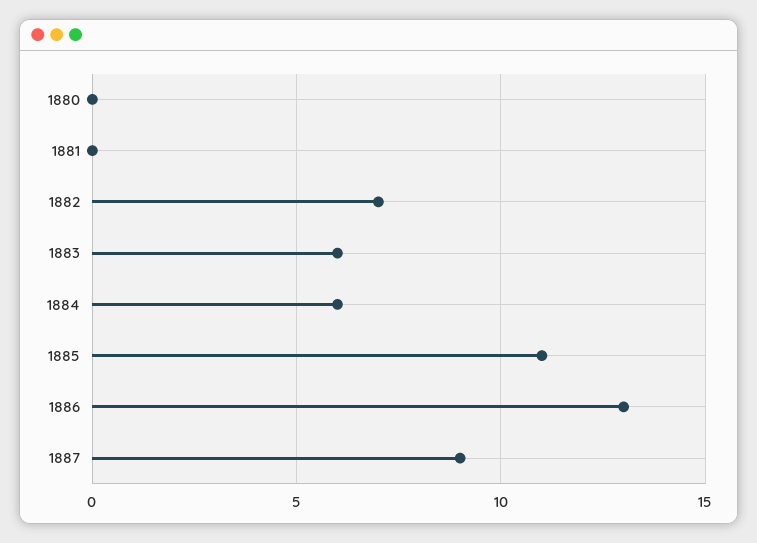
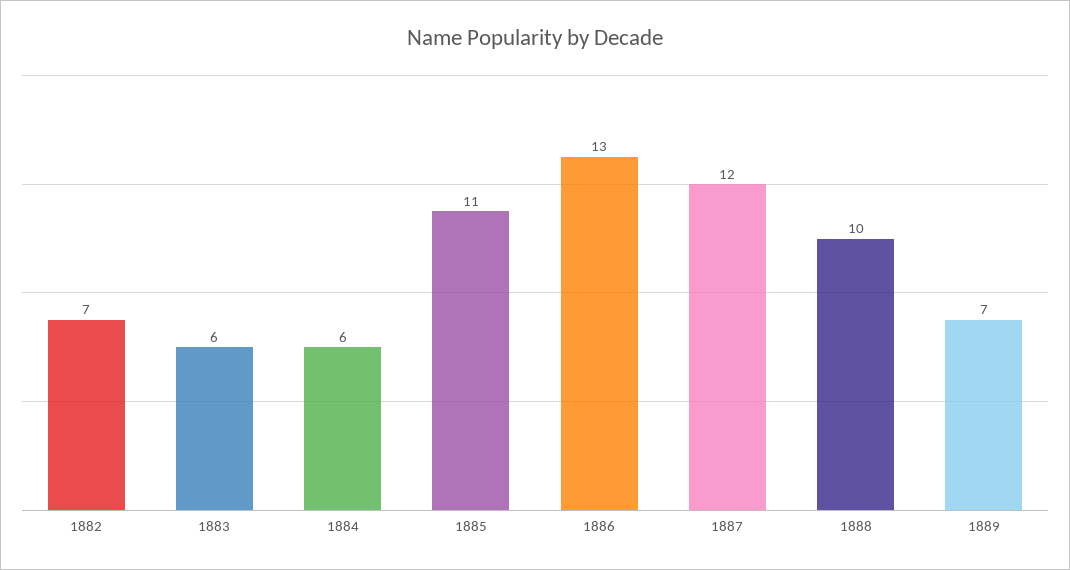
1880: 0 -> none
1881: 0 -> none
1887: 9 -> 12
1888: none -> 10
1889: none -> 7

